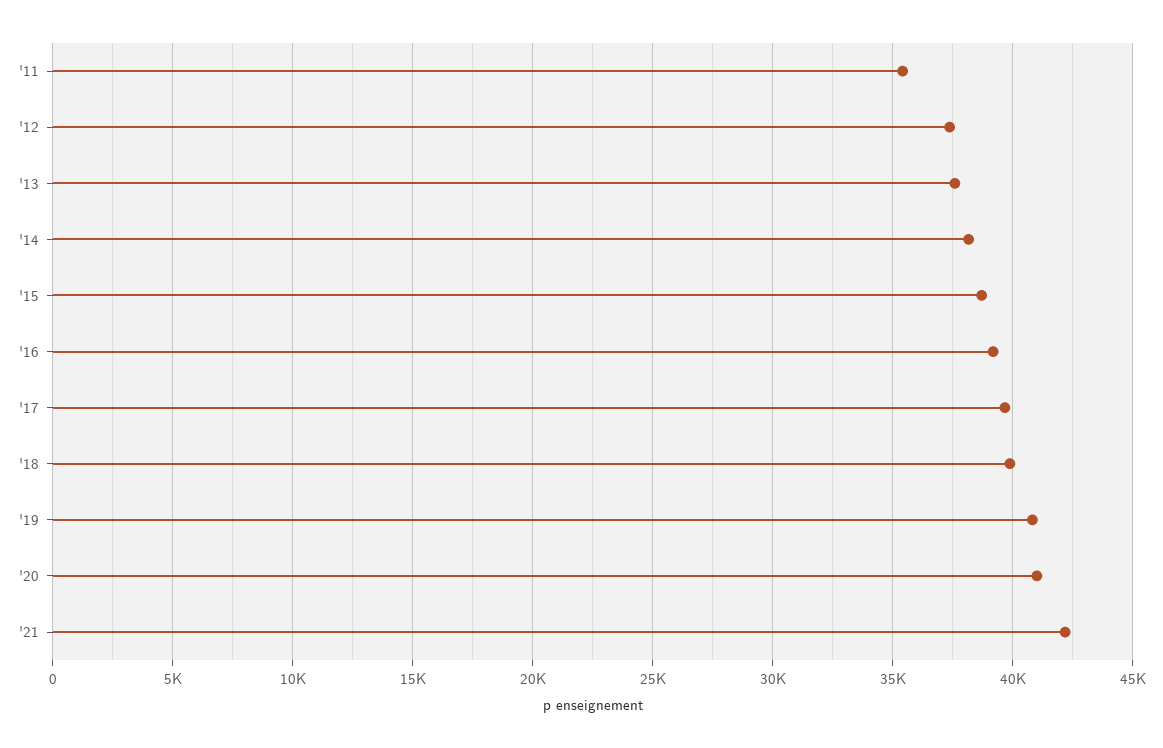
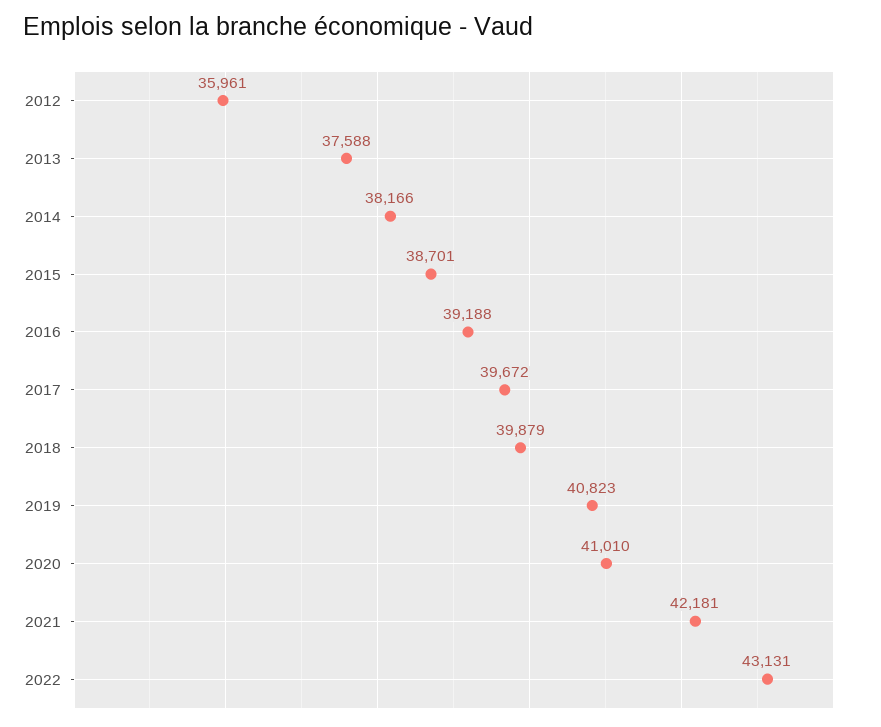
'11: 35500 -> none
'12: 37500 -> 35961
2022: none -> 43131

